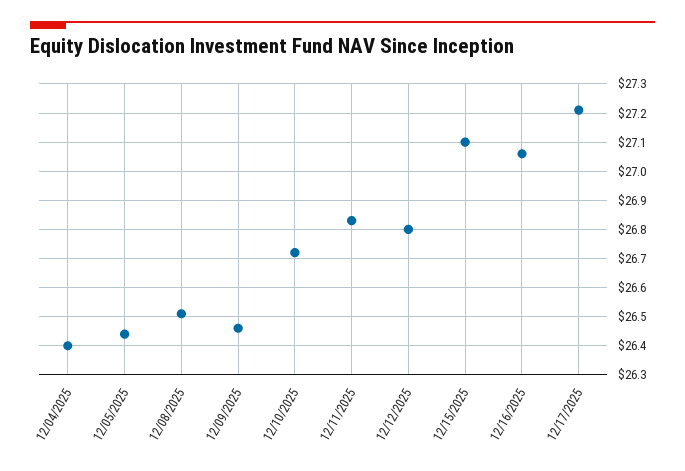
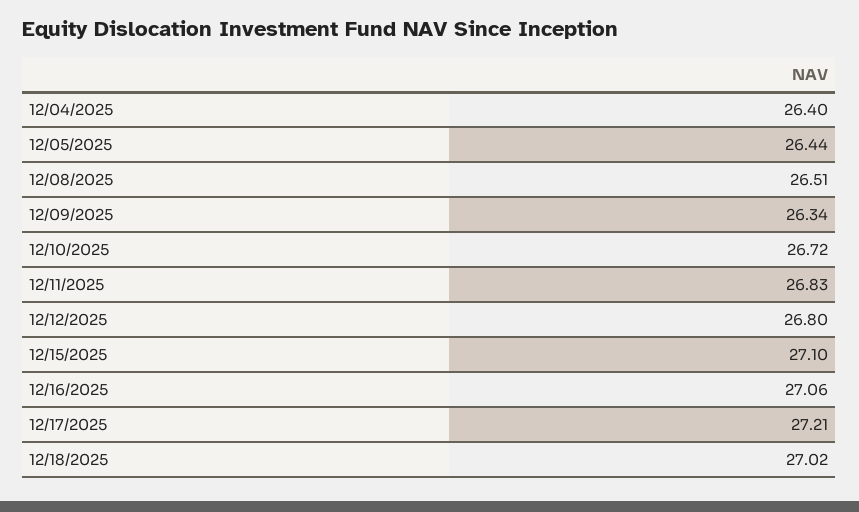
12/09/2025: 26.45 -> 26.34
12/18/2025: none -> 27.02

